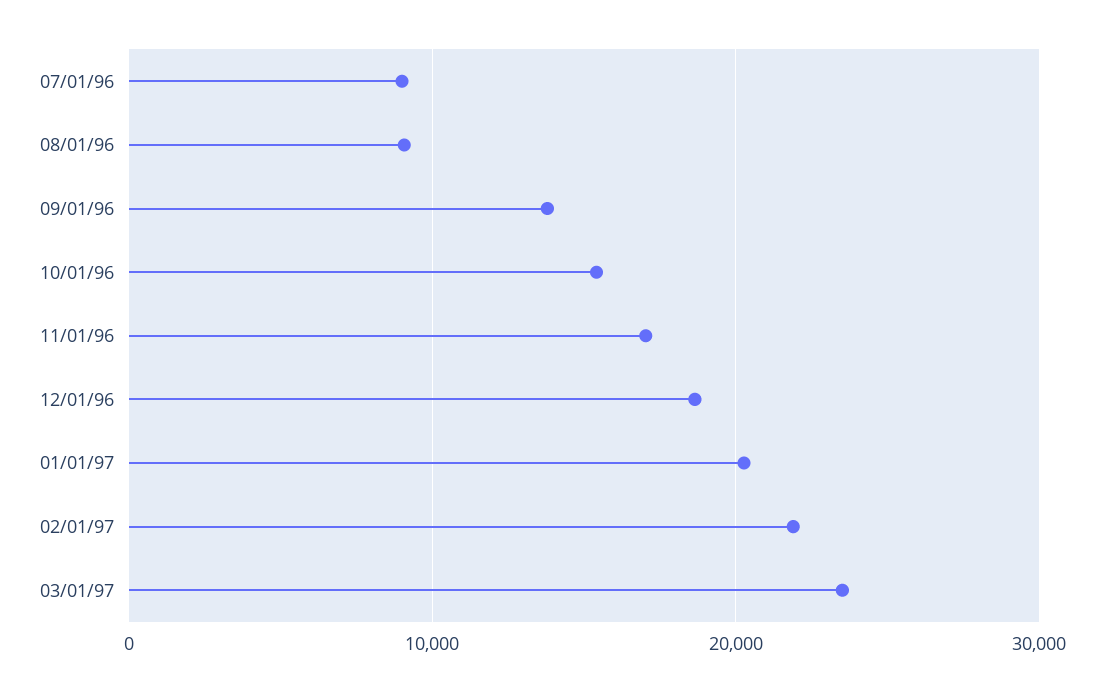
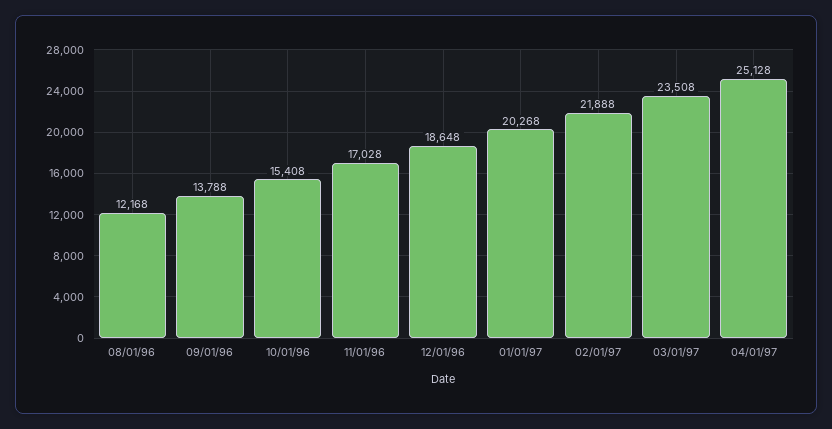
07/01/96: 9000 -> none
08/01/96: 9000 -> 12168
04/01/97: none -> 25128

